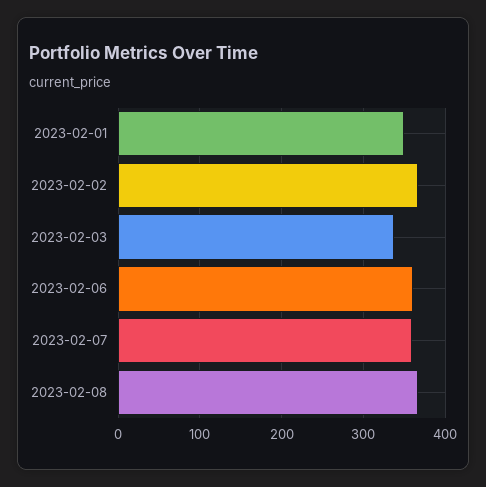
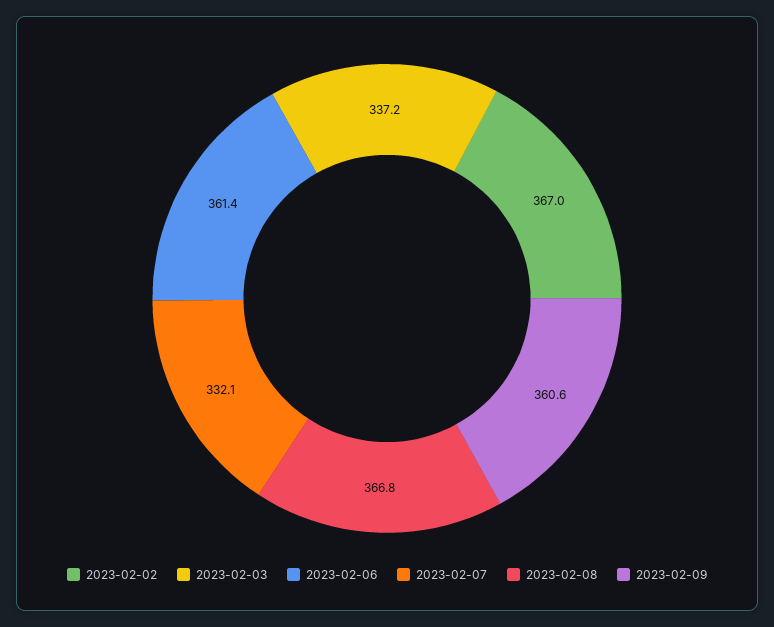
2023-02-01: 350 -> none
2023-02-07: 360 -> 332.1
2023-02-09: none -> 360.6

